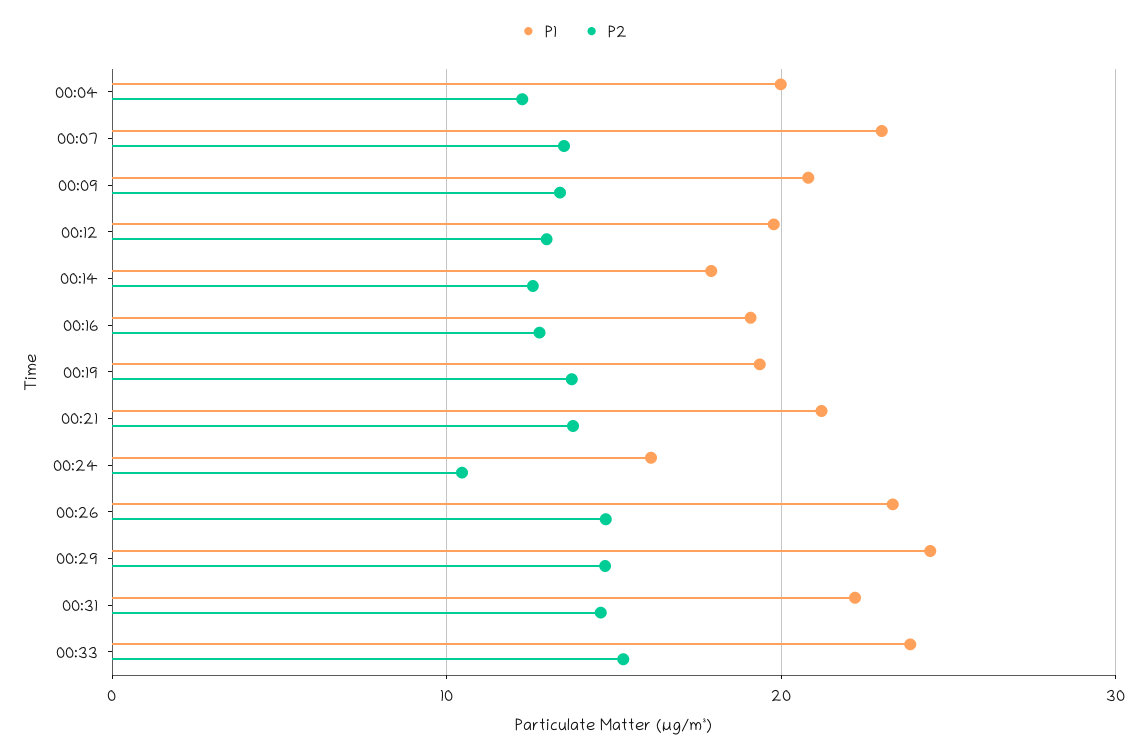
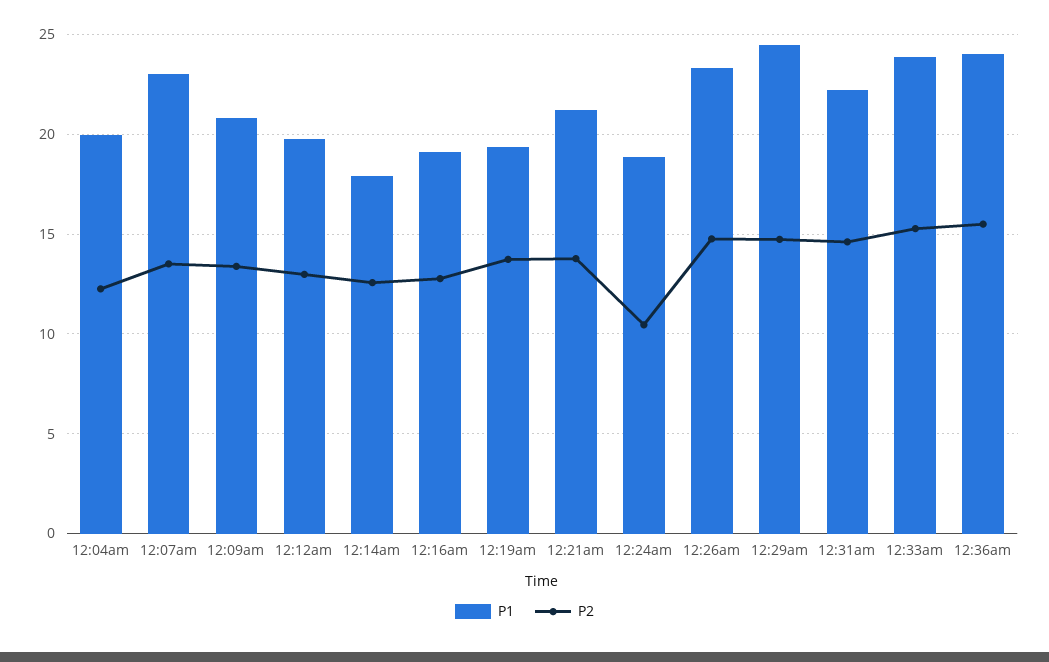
P1, 00:24: 16 -> 19
P1, 12:36am: none -> 24
P2, 12:36am: none -> 15.5

